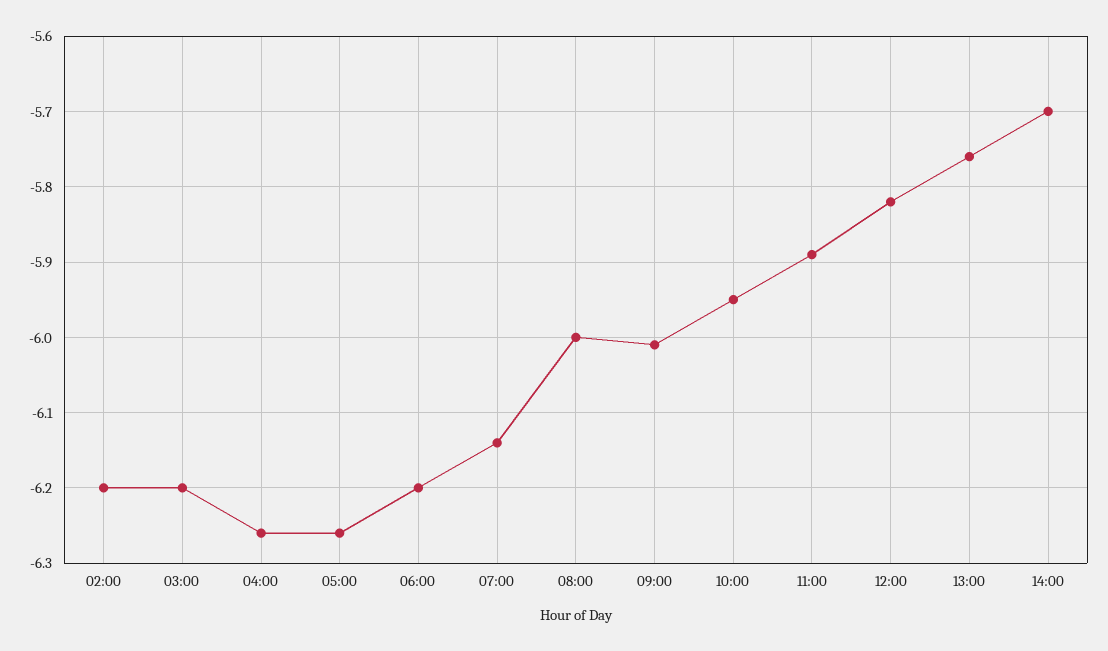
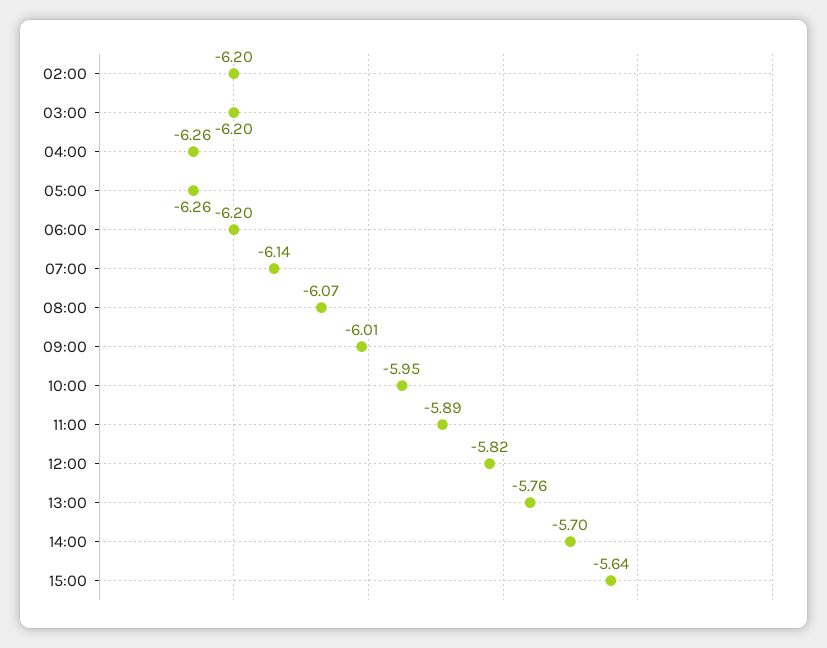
08:00: -6 -> -6.07
15:00: none -> -5.64

